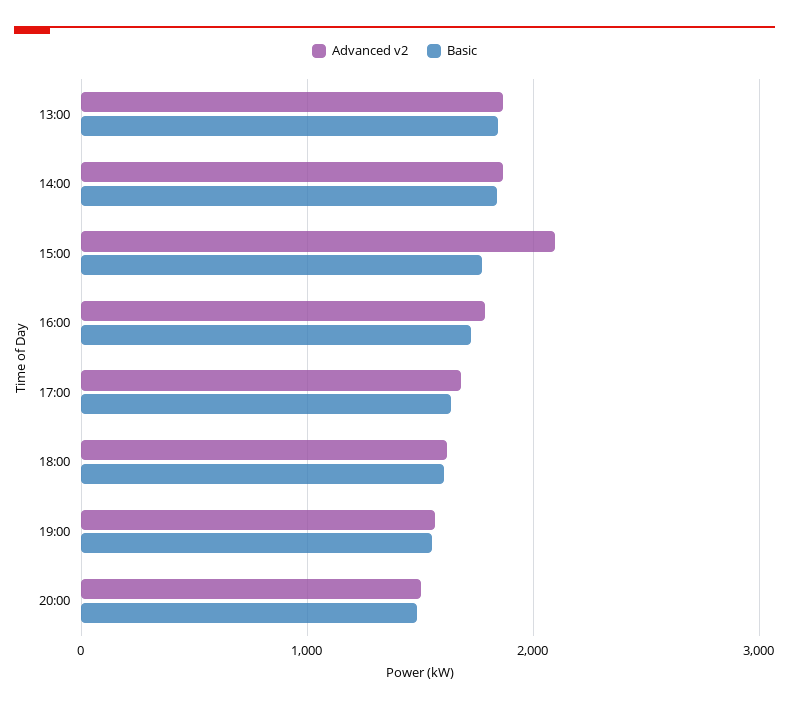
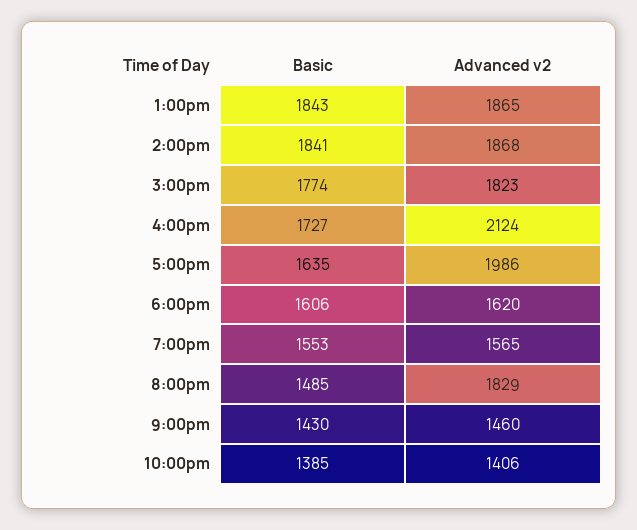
Advanced v2, 15:00: 2100 -> 1823
Advanced v2, 16:00: 1800 -> 2124
Advanced v2, 17:00: 1700 -> 1986
Advanced v2, 20:00: 1500 -> 1829
Basic, 9:00pm: none -> 1430
Advanced v2, 9:00pm: none -> 1460
Basic, 10:00pm: none -> 1385
Advanced v2, 10:00pm: none -> 1406

